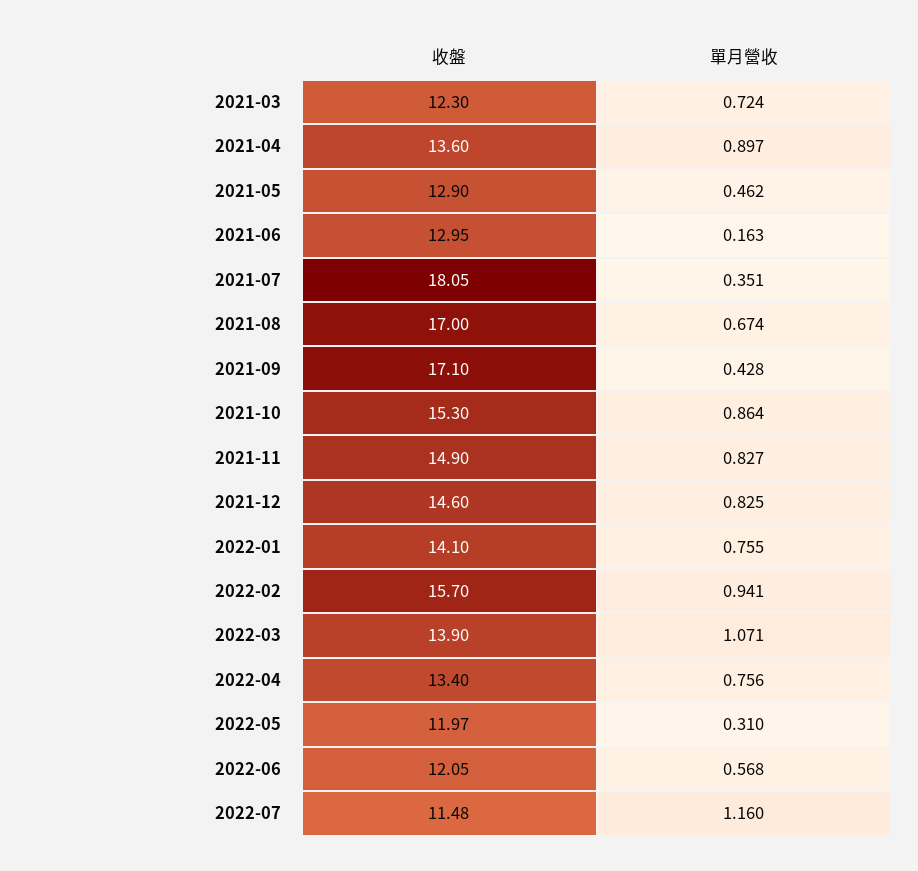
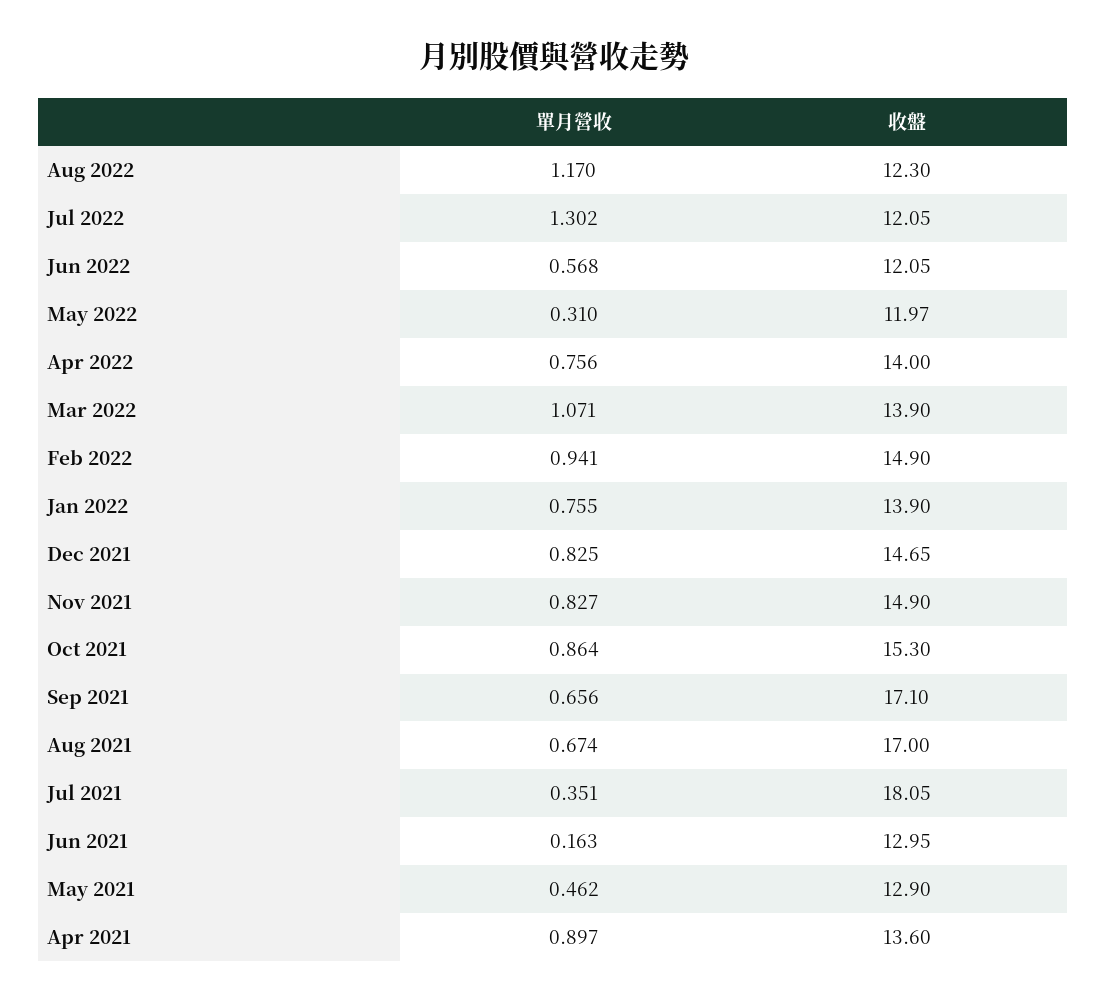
收盤, 2021-03: 12.3 -> none
單月營收, 2021-03: 0.724 -> none
單月營收, 2021-09: 0.428 -> 0.656
收盤, 2021-12: 14.6 -> 14.65
收盤, 2022-01: 14.1 -> 13.9
收盤, 2022-02: 15.7 -> 14.9
收盤, 2022-04: 13.4 -> 14
收盤, 2022-07: 11.48 -> 12.05
單月營收, 2022-07: 1.16 -> 1.302
單月營收, Aug 2022: none -> 1.17
收盤, Aug 2022: none -> 12.3

